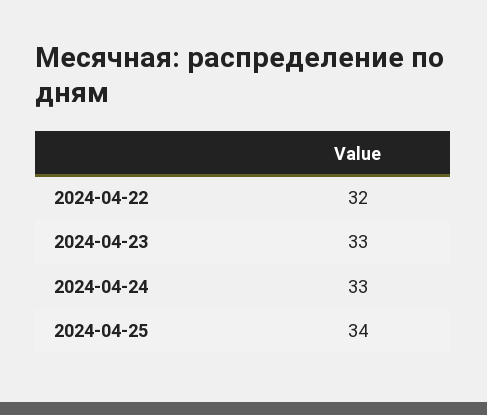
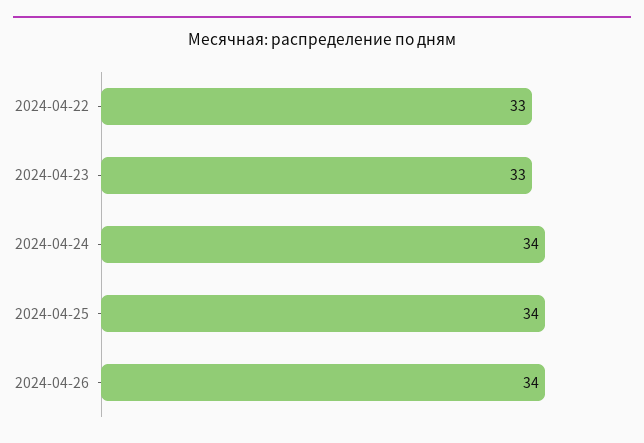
2024-04-22: 32 -> 33
2024-04-24: 33 -> 34
2024-04-26: none -> 34

